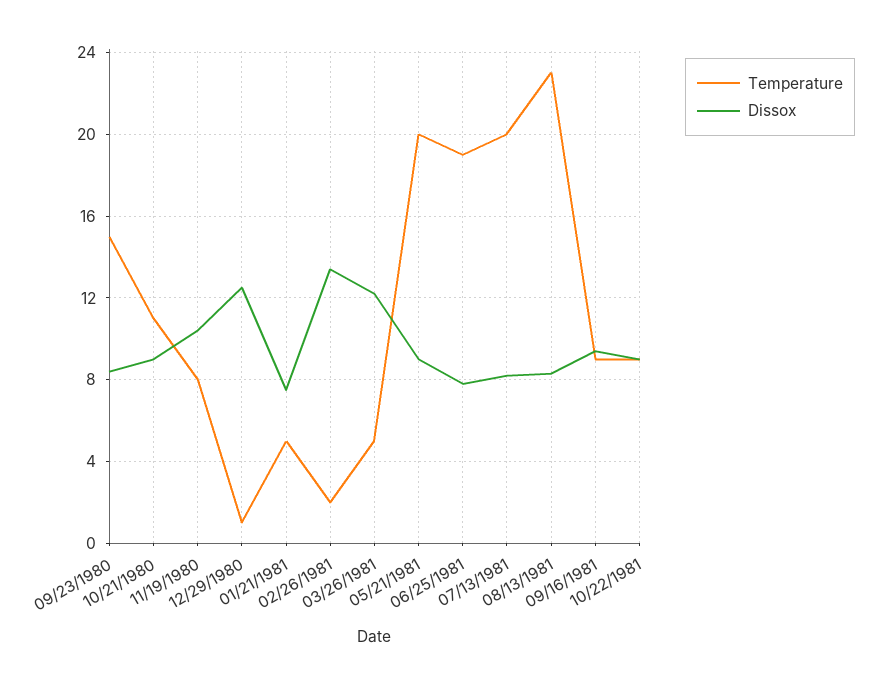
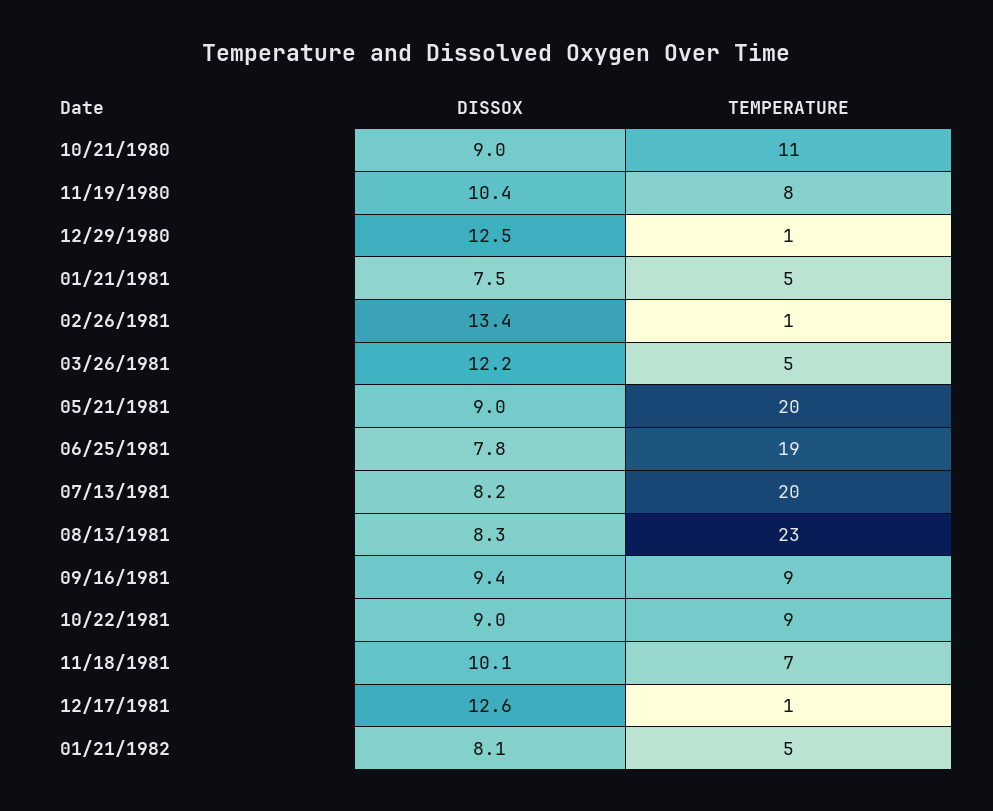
Temperature, 09/23/1980: 15 -> none
Dissox, 09/23/1980: 8.5 -> none
Temperature, 02/26/1981: 2 -> 1
Dissox, 11/18/1981: none -> 10.1
Temperature, 11/18/1981: none -> 7
Dissox, 12/17/1981: none -> 12.6
Temperature, 12/17/1981: none -> 1
Dissox, 01/21/1982: none -> 8.1
Temperature, 01/21/1982: none -> 5

